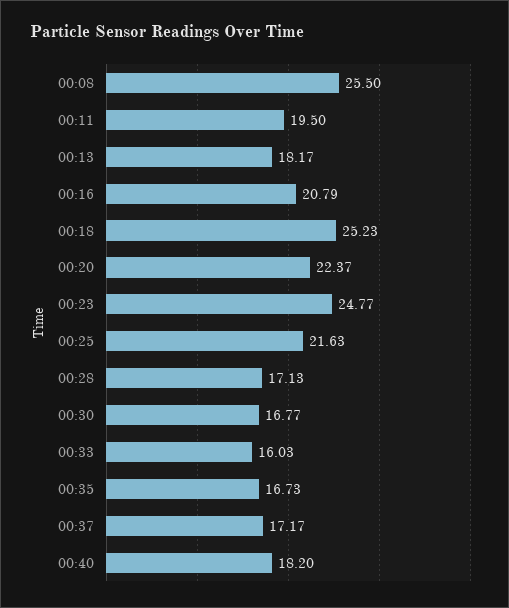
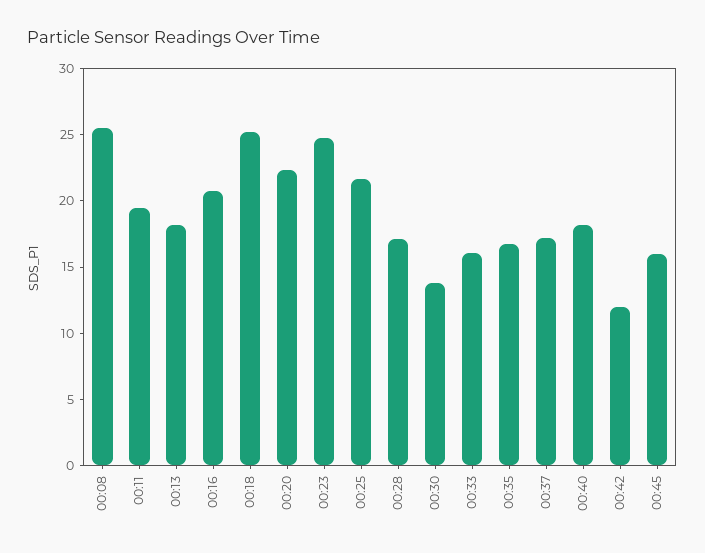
00:30: 16.77 -> 14
00:42: none -> 12
00:45: none -> 16

